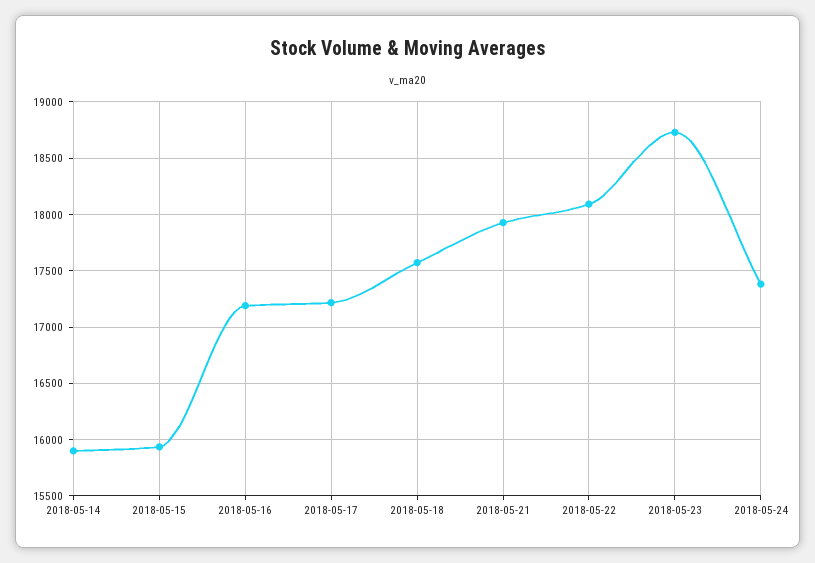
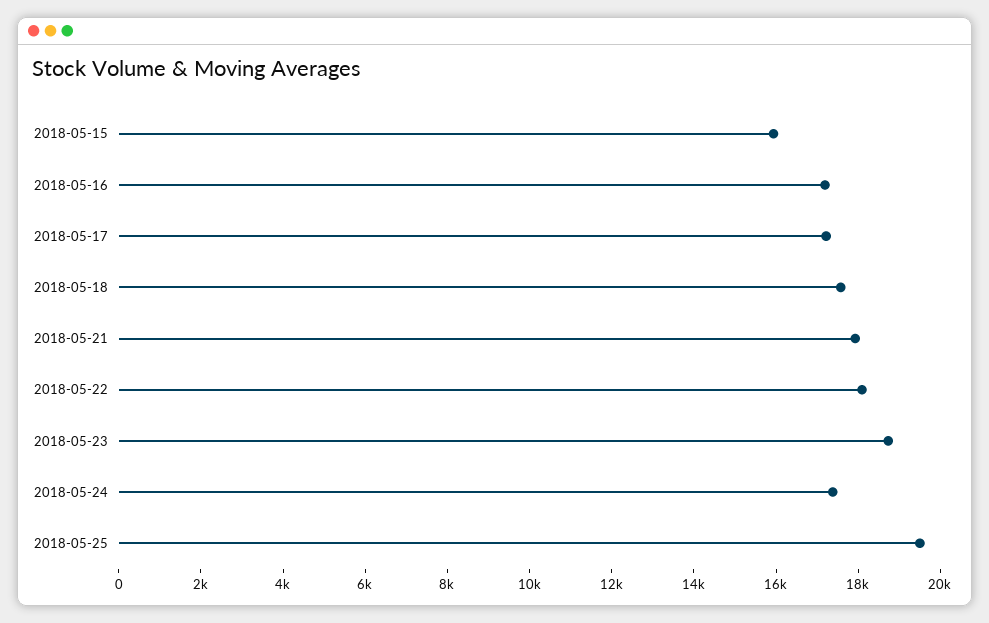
2018-05-14: 15900 -> none
2018-05-25: none -> 19500

